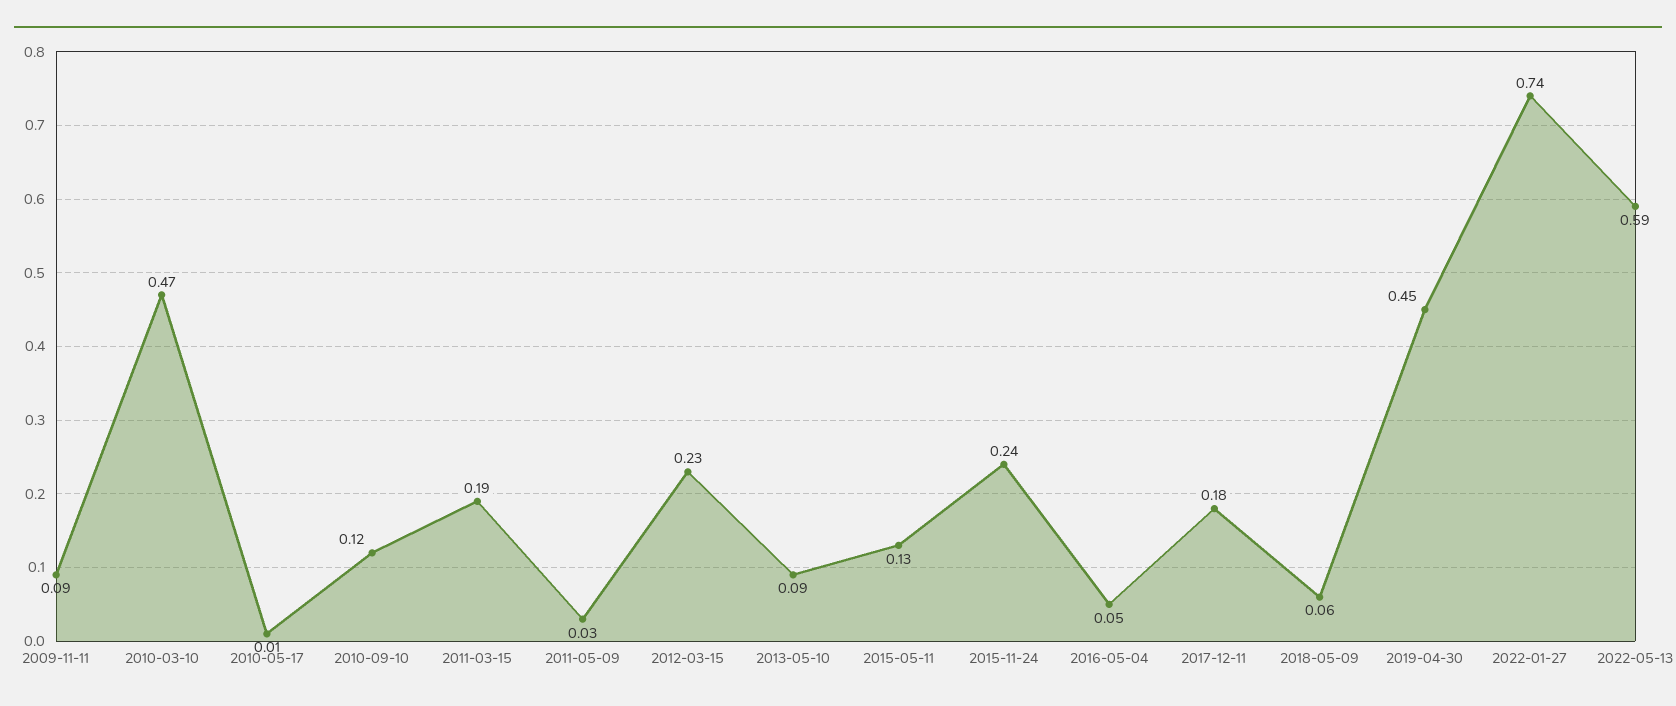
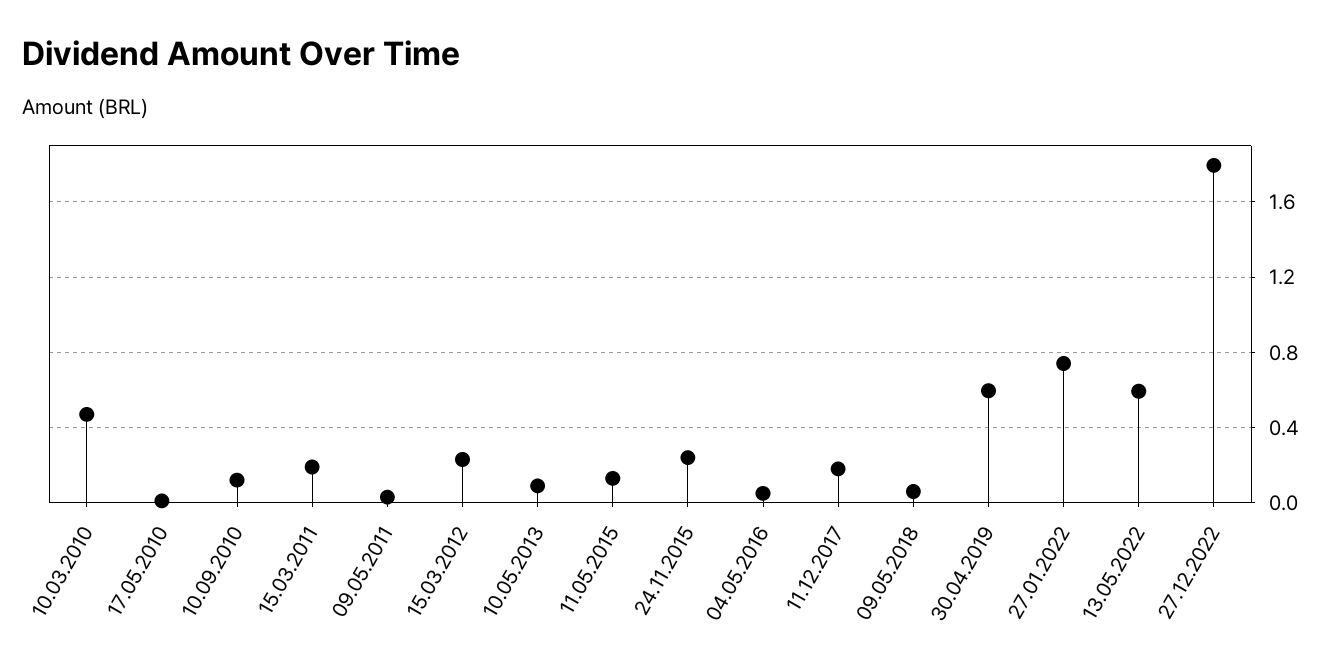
2009-11-11: 0.09 -> none
2019-04-30: 0.45 -> 0.6
27.12.2022: none -> 1.8

